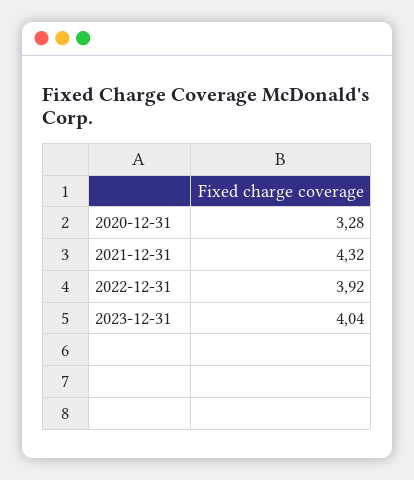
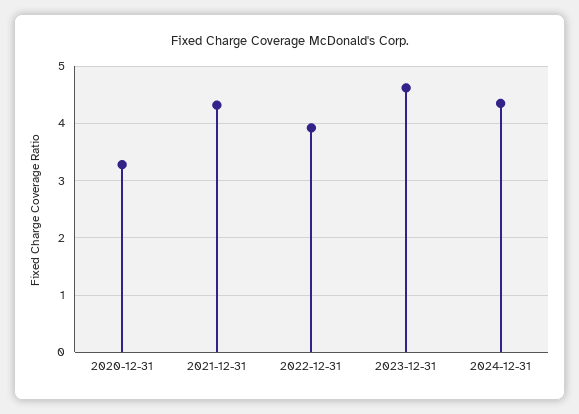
2023-12-31: 4.04 -> 4.6
2024-12-31: none -> 4.4

